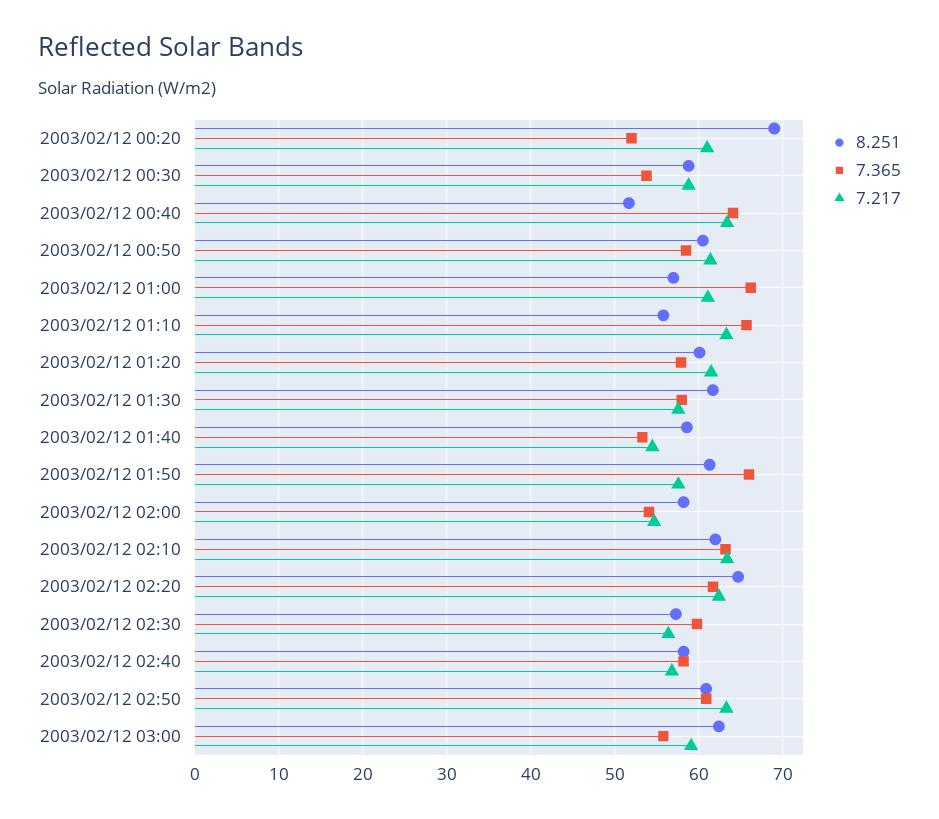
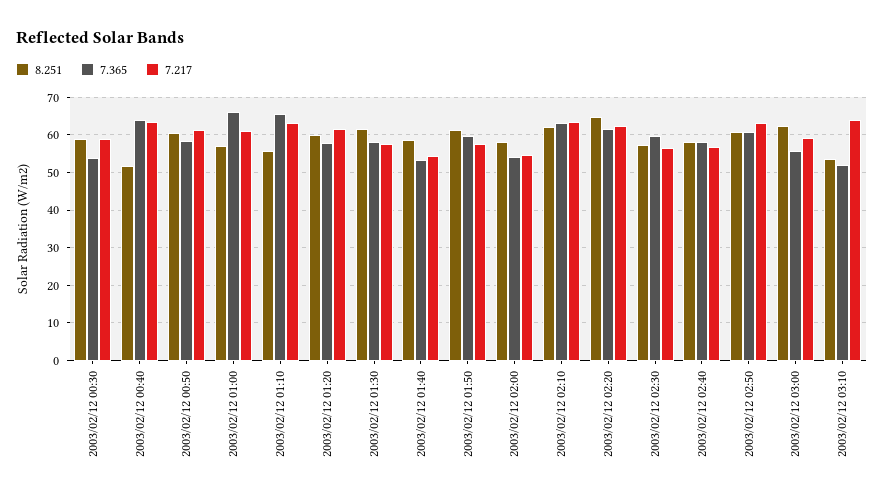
8.251, 2003/02/12 00:20: 69 -> none
7.365, 2003/02/12 00:20: 52 -> none
7.217, 2003/02/12 00:20: 61 -> none
7.365, 2003/02/12 01:50: 66 -> 60
8.251, 2003/02/12 03:10: none -> 54
7.365, 2003/02/12 03:10: none -> 52
7.217, 2003/02/12 03:10: none -> 64

